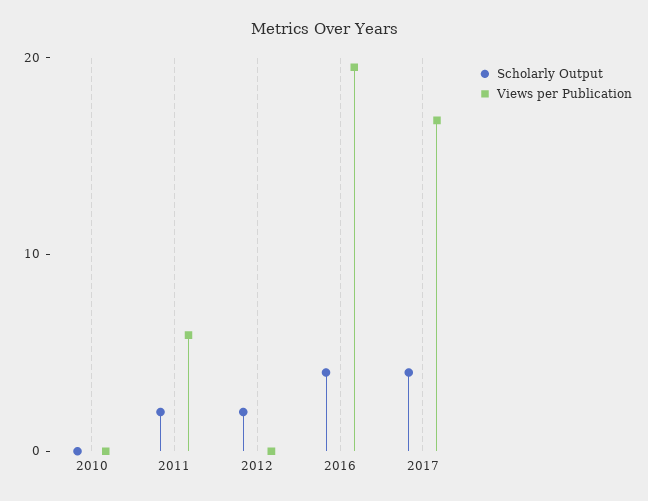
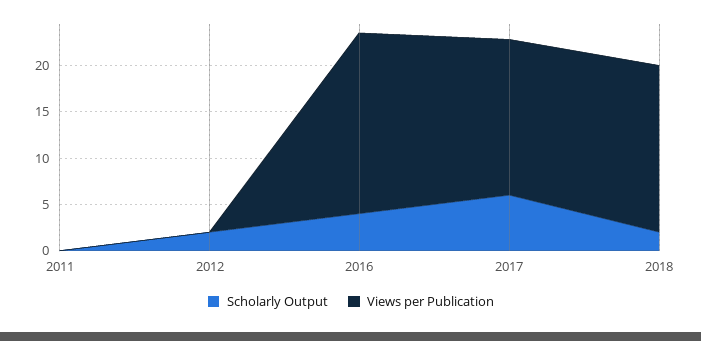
Scholarly Output, 2010: 0 -> none
Views per Publication, 2010: 0 -> none
Scholarly Output, 2011: 2 -> 0
Views per Publication, 2011: 6 -> 0
Scholarly Output, 2017: 4 -> 6
Scholarly Output, 2018: none -> 2
Views per Publication, 2018: none -> 18

